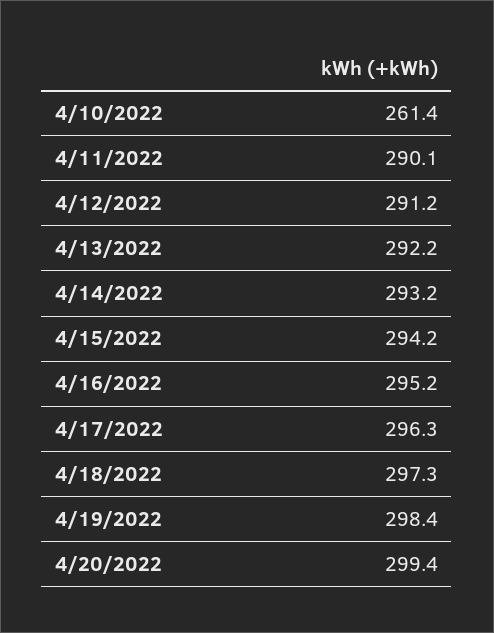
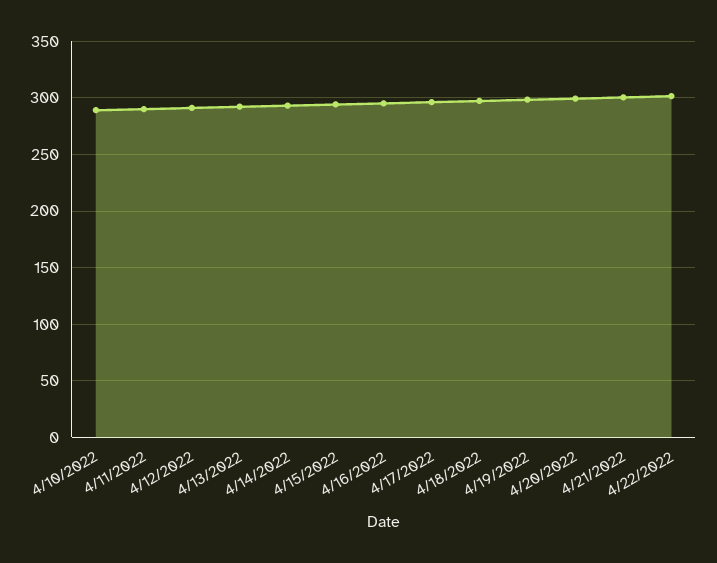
4/10/2022: 261.4 -> 290
4/21/2022: none -> 300
4/22/2022: none -> 300

